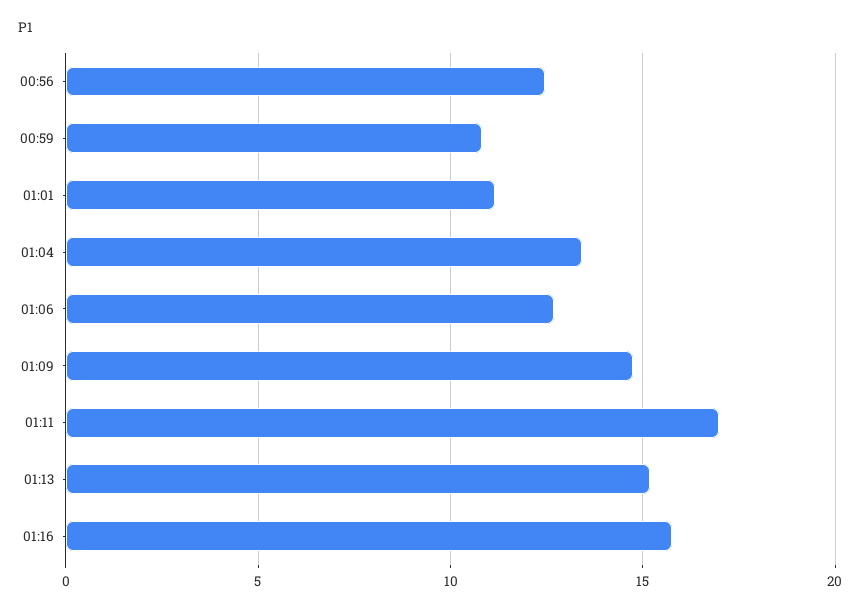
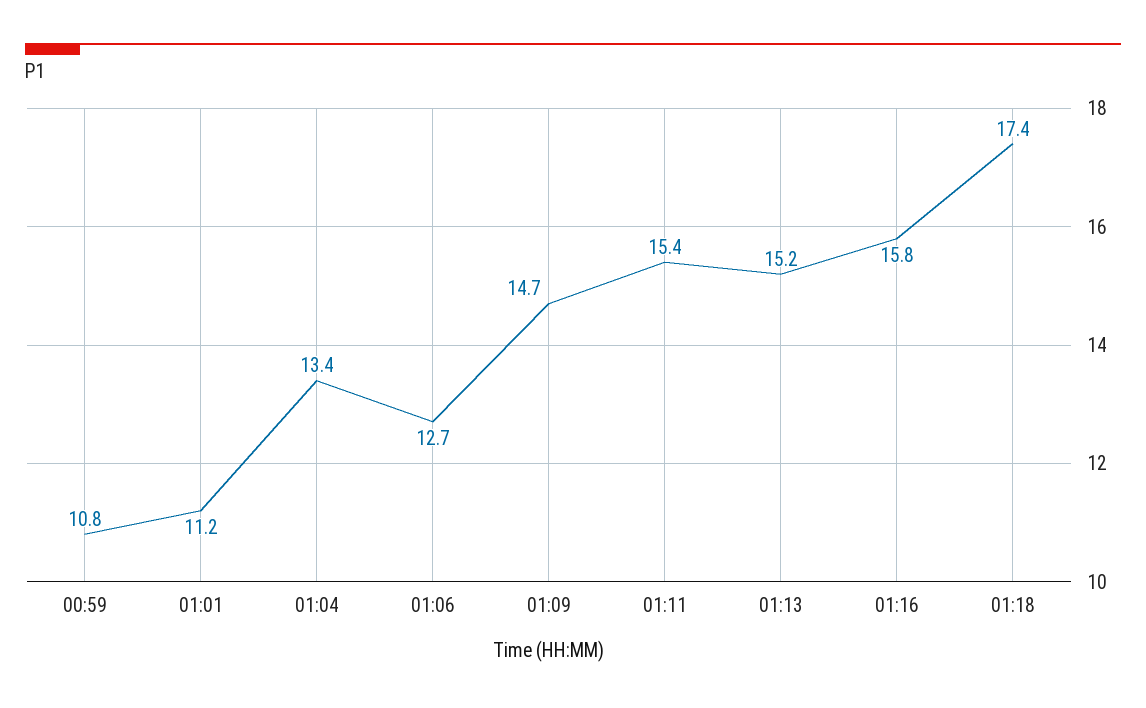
00:56: 12.5 -> none
01:11: 17 -> 15.4
01:18: none -> 17.4

